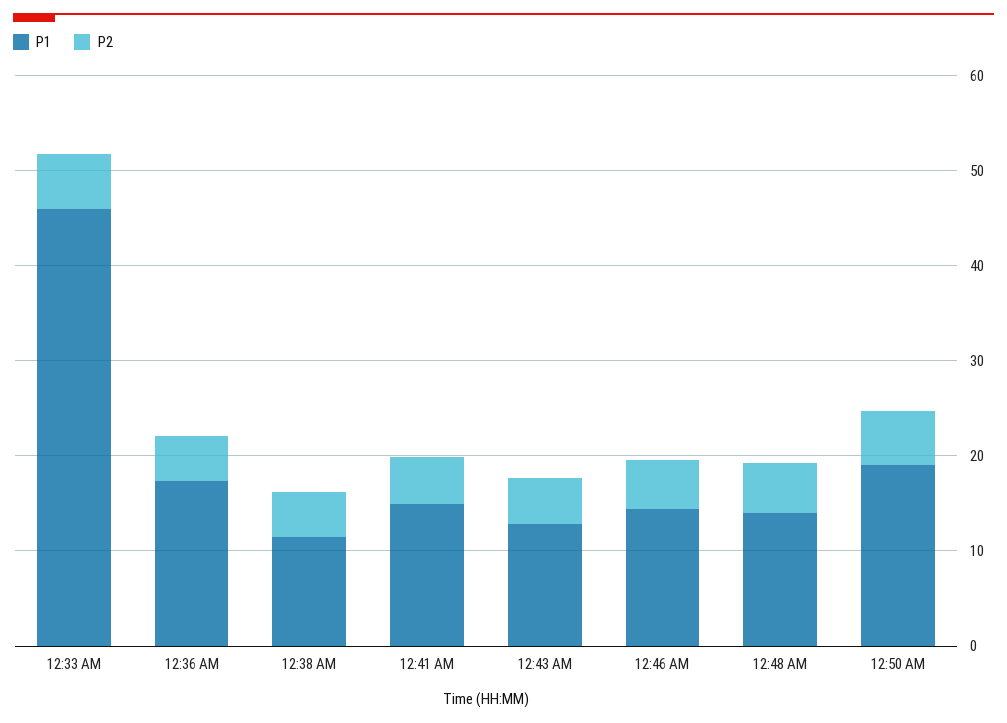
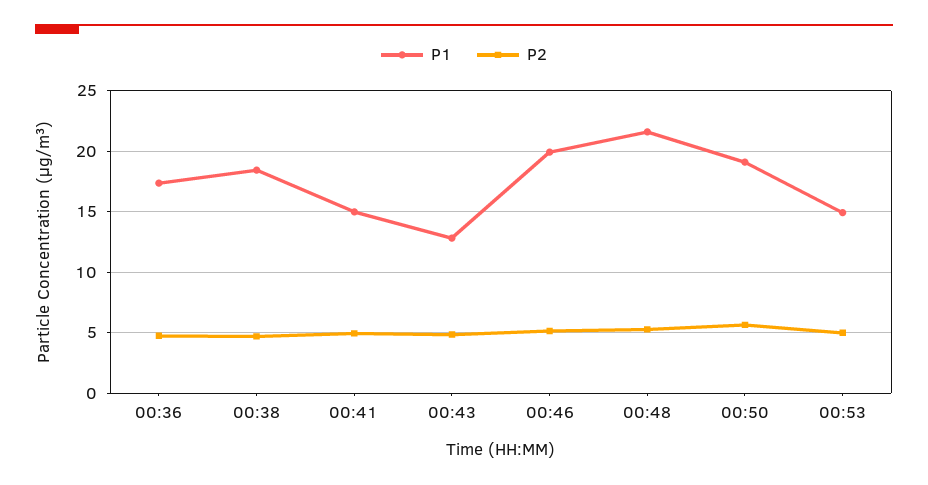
P1, 12:33 AM: 46 -> none
P2, 12:33 AM: 6 -> none
P1, 12:38 AM: 12 -> 18.5
P1, 12:46 AM: 14 -> 20
P1, 12:48 AM: 14 -> 21.5
P1, 00:53: none -> 15
P2, 00:53: none -> 5

